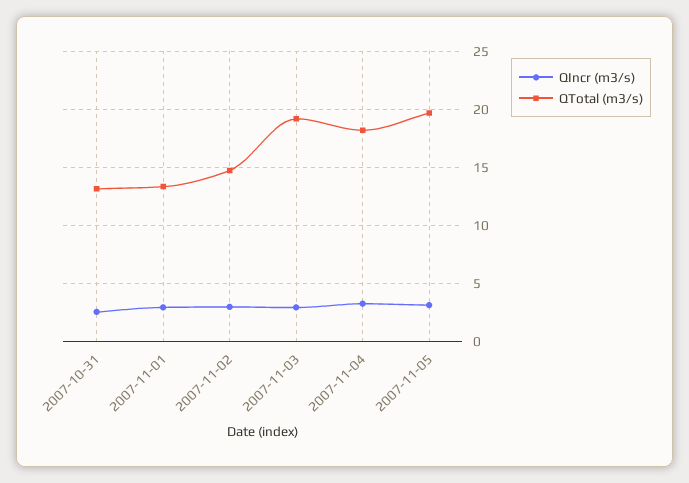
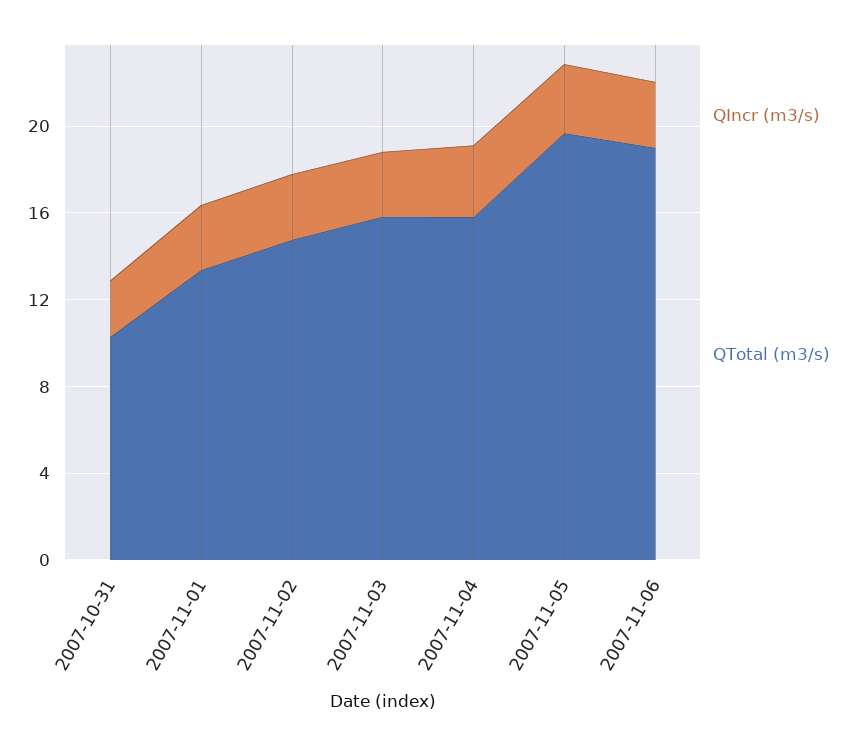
QTotal (m3/s), 2007-10-31: 13 -> 10
QTotal (m3/s), 2007-11-03: 19 -> 16
QTotal (m3/s), 2007-11-04: 18 -> 16
QIncr (m3/s), 2007-11-06: none -> 3
QTotal (m3/s), 2007-11-06: none -> 19

